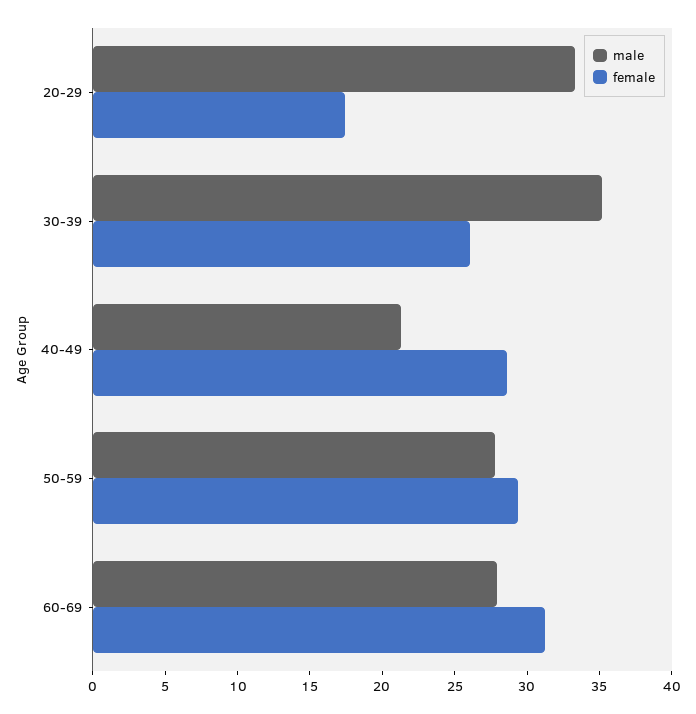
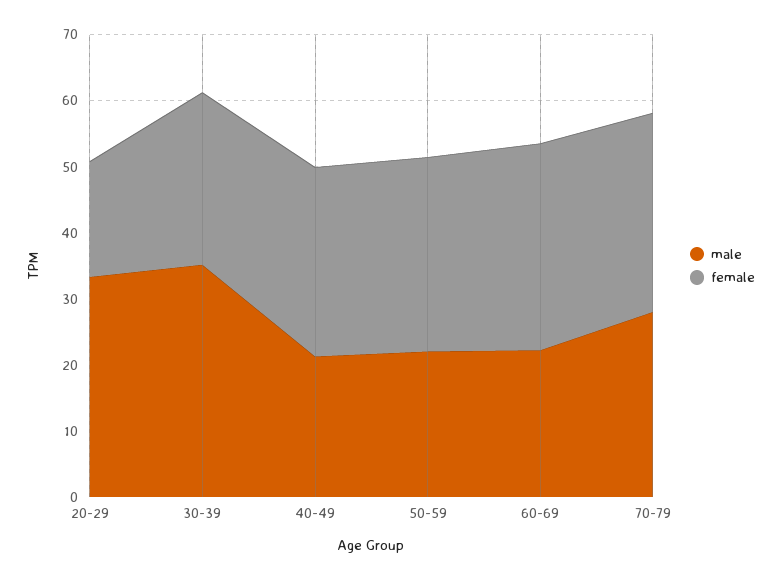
male, 50-59: 28 -> 22
male, 60-69: 28 -> 22
male, 70-79: none -> 28
female, 70-79: none -> 30

